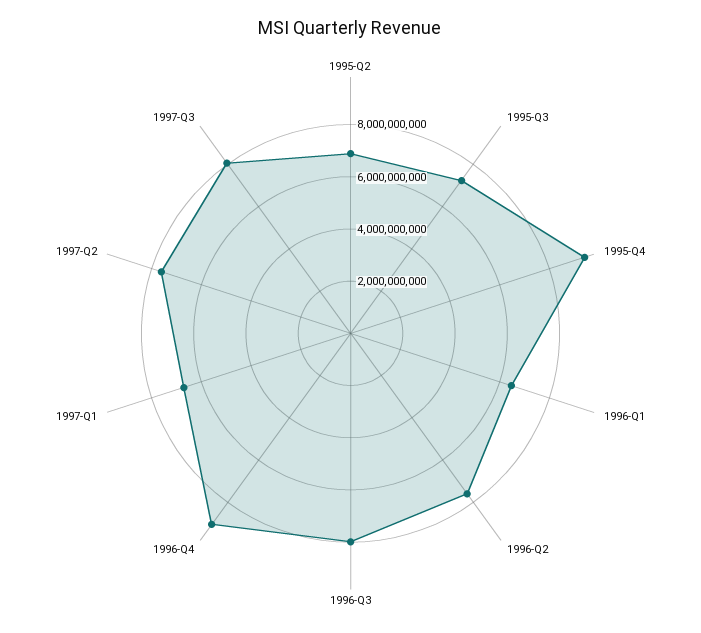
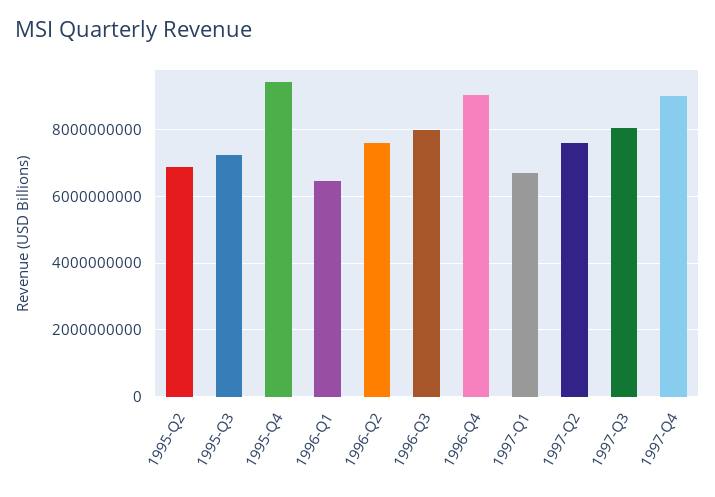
1997-Q4: none -> 9000000000

